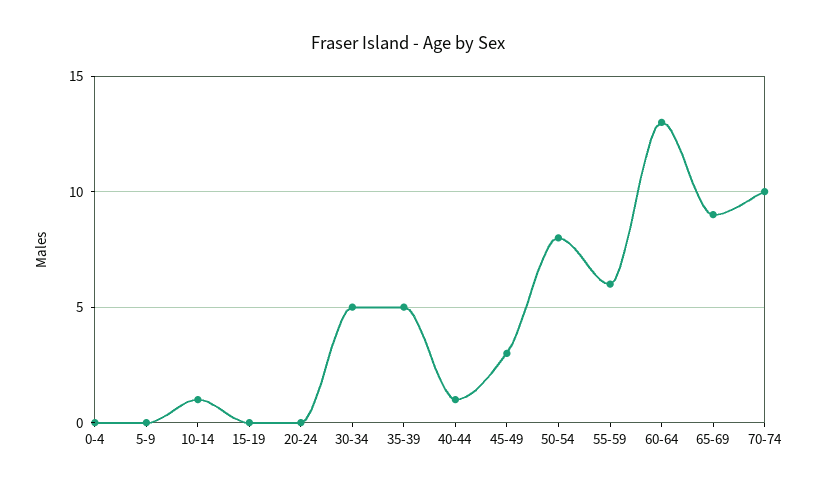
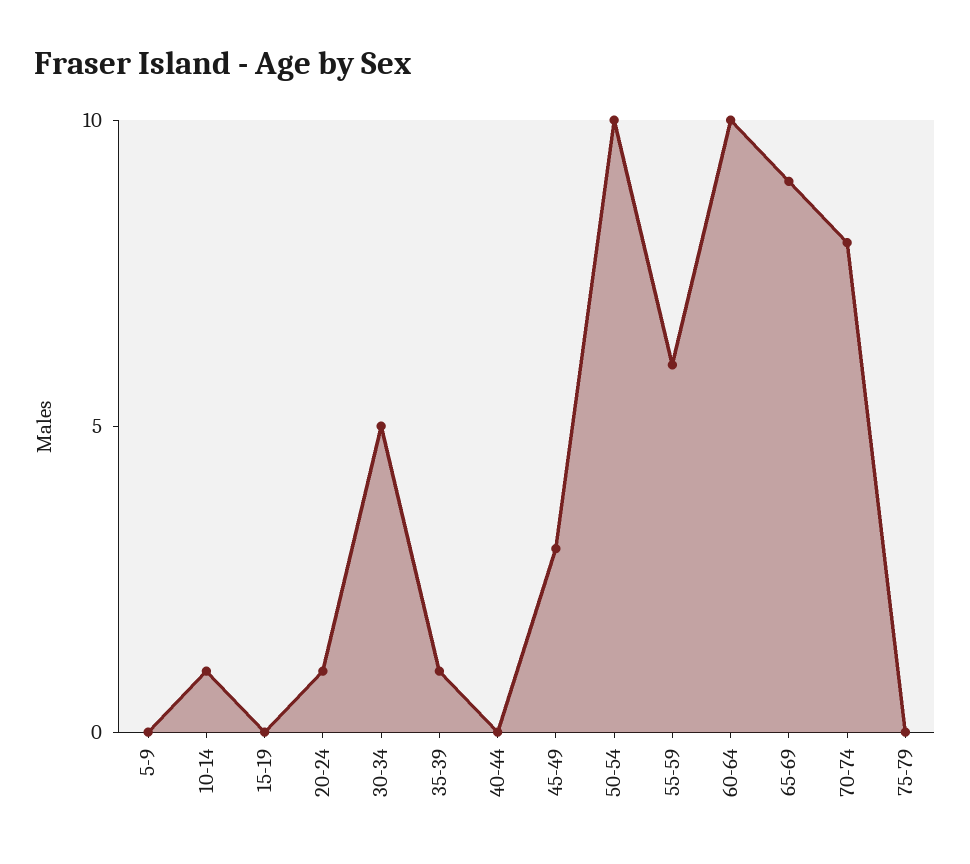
0-4: 0 -> none
20-24: 0 -> 1
35-39: 5 -> 1
40-44: 1 -> 0
50-54: 8 -> 10
60-64: 13 -> 10
70-74: 10 -> 8
75-79: none -> 0

